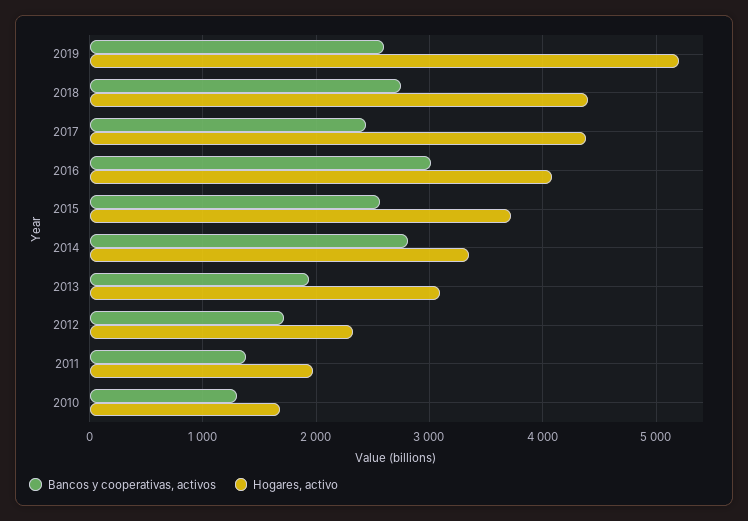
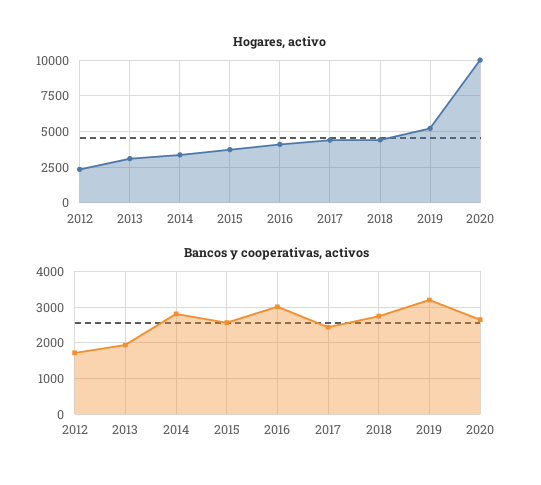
Bancos y cooperativas, activos, 2019: 2600 -> 3200
Bancos y cooperativas, activos, 2011: 1400 -> none
Hogares, activo, 2011: 2000 -> none
Bancos y cooperativas, activos, 2010: 1300 -> none
Hogares, activo, 2010: 1700 -> none
Hogares, activo, 2020: none -> 10000
Bancos y cooperativas, activos, 2020: none -> 2600

